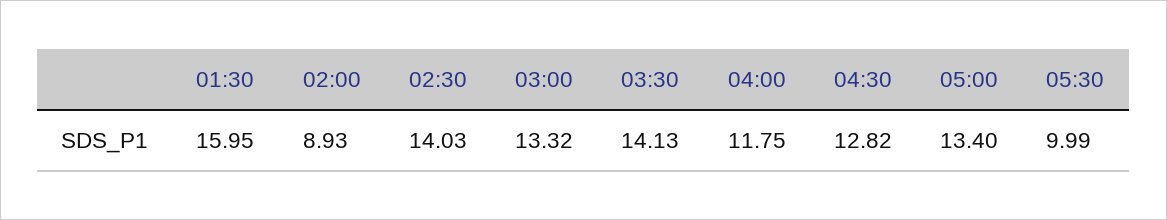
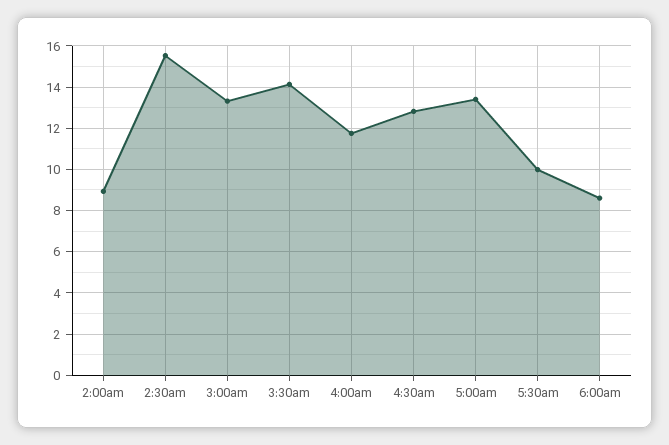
01:30: 15.95 -> none
02:30: 14.03 -> 15.5
6:00am: none -> 8.5

